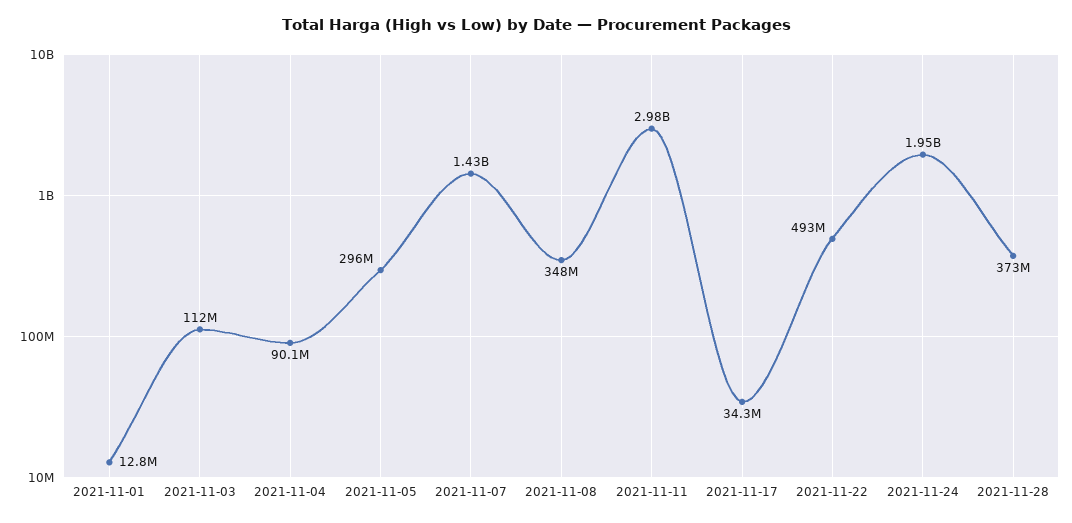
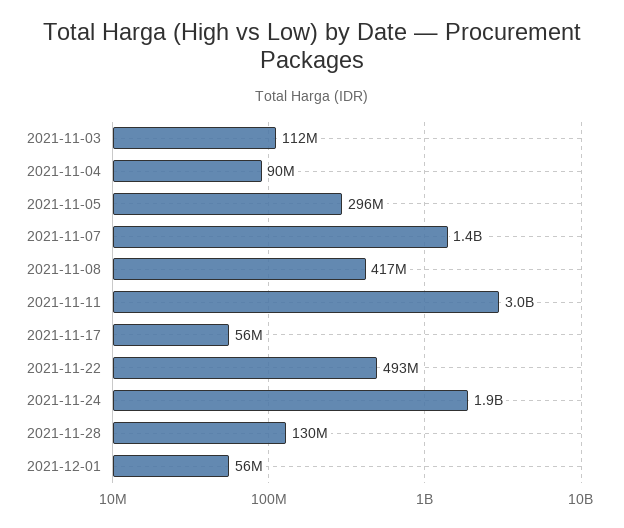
2021-11-01: 12800000 -> none
2021-11-08: 348000000 -> 417000000
2021-11-17: 34300000 -> 56000000
2021-11-28: 373000000 -> 130000000
2021-12-01: none -> 56000000

